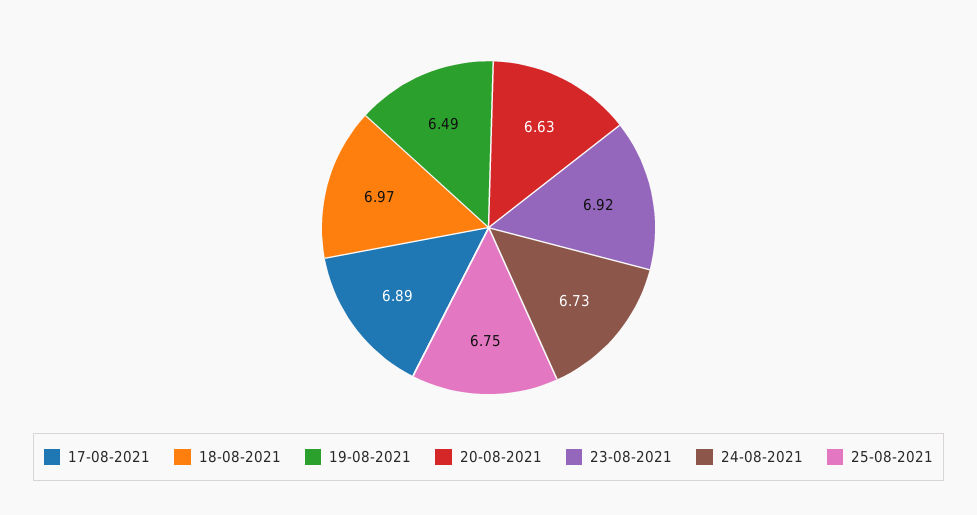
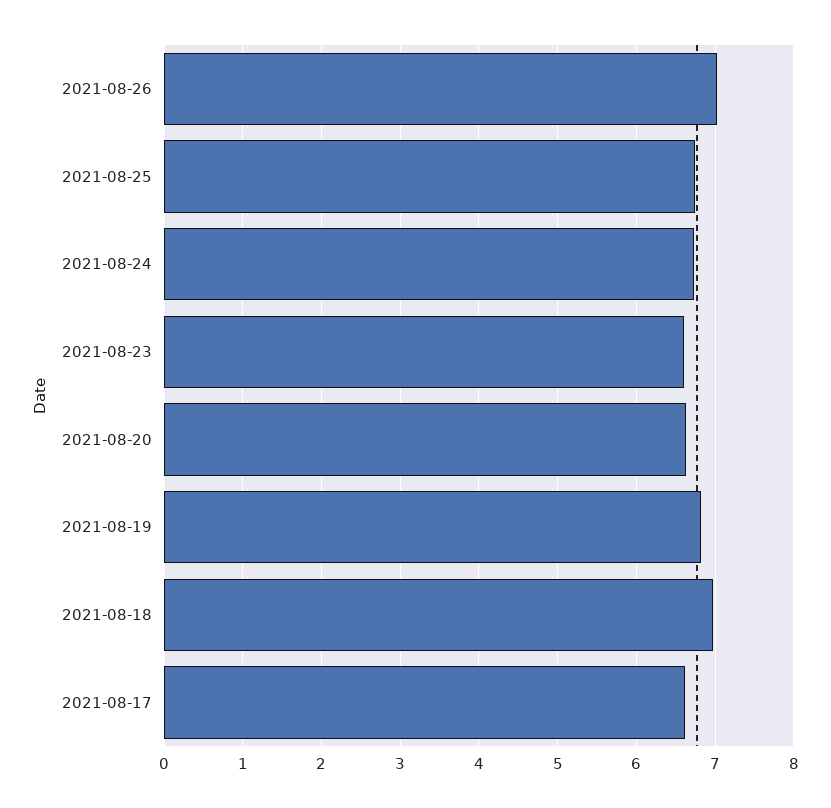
17-08-2021: 6.89 -> 6.6
19-08-2021: 6.49 -> 6.8
23-08-2021: 6.92 -> 6.6
2021-08-26: none -> 7

